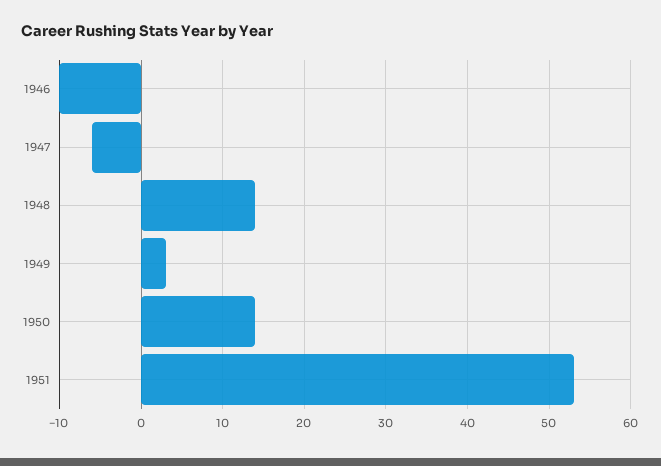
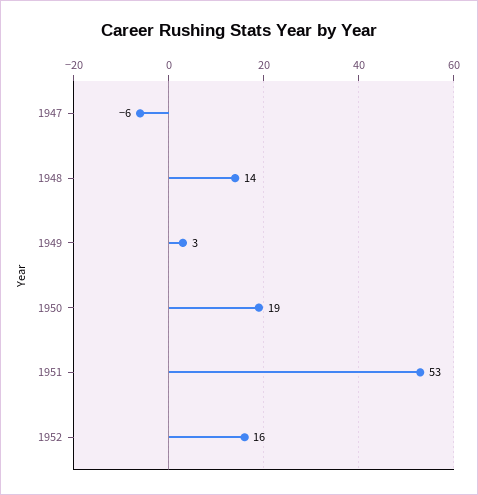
1946: -10 -> none
1950: 14 -> 19
1952: none -> 16

